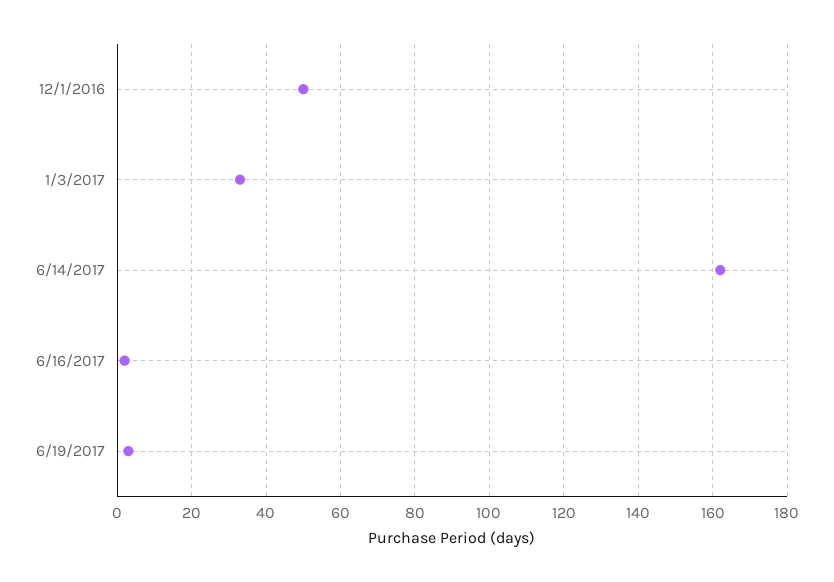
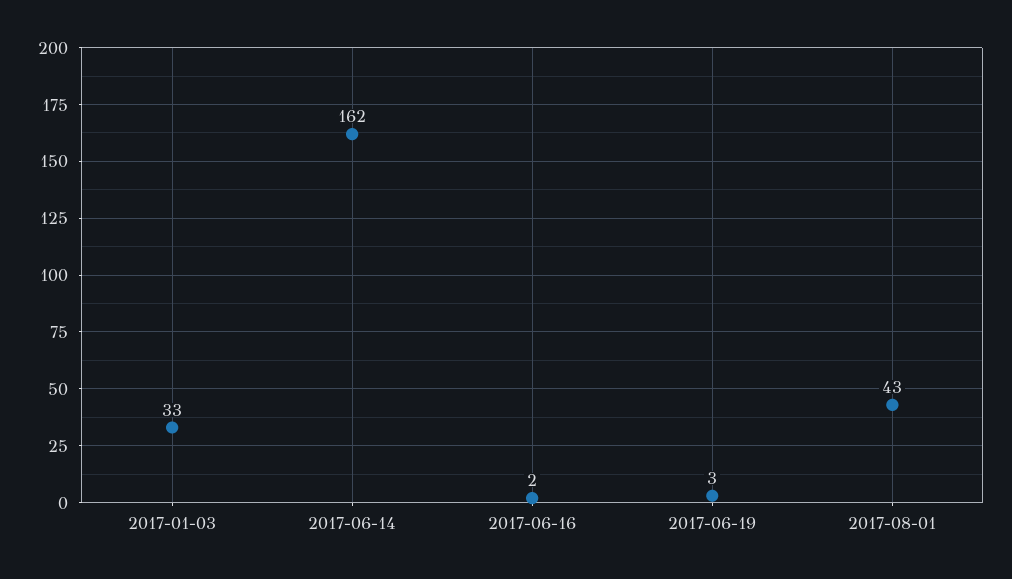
12/1/2016: 50 -> none
2017-08-01: none -> 43

